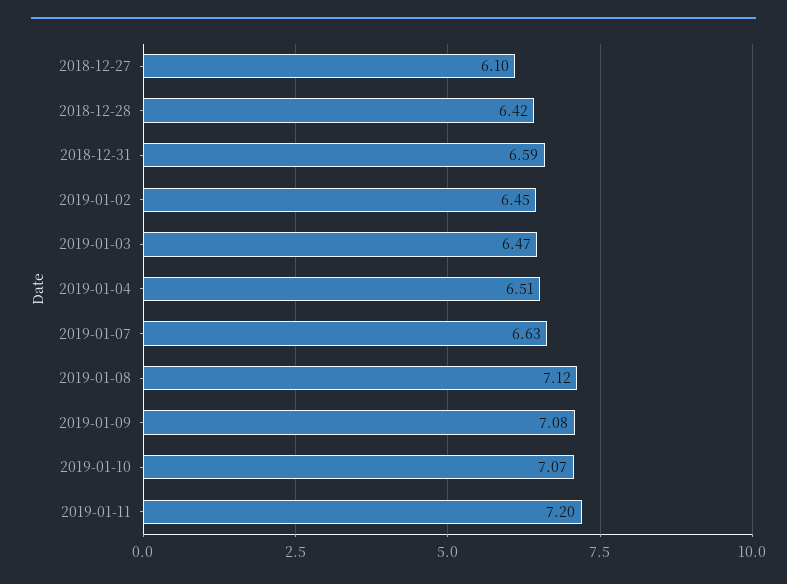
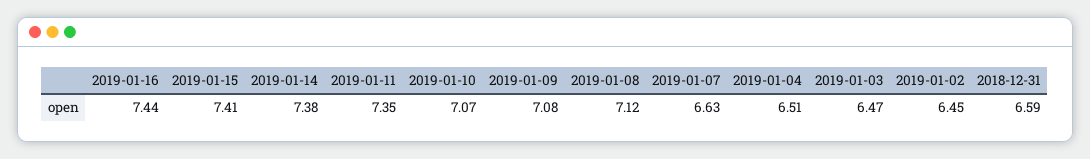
2018-12-27: 6.1 -> none
2018-12-28: 6.42 -> none
2019-01-11: 7.2 -> 7.35
2019-01-16: none -> 7.44
2019-01-15: none -> 7.41
2019-01-14: none -> 7.38

